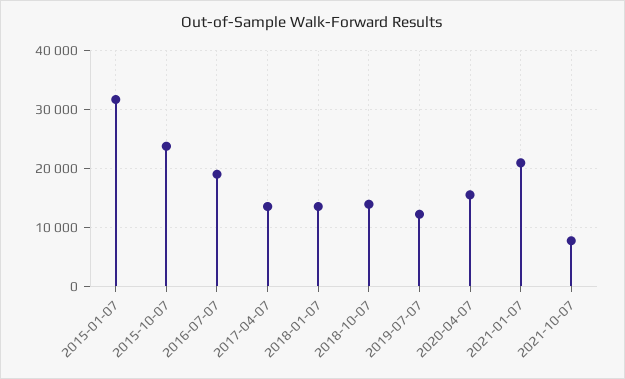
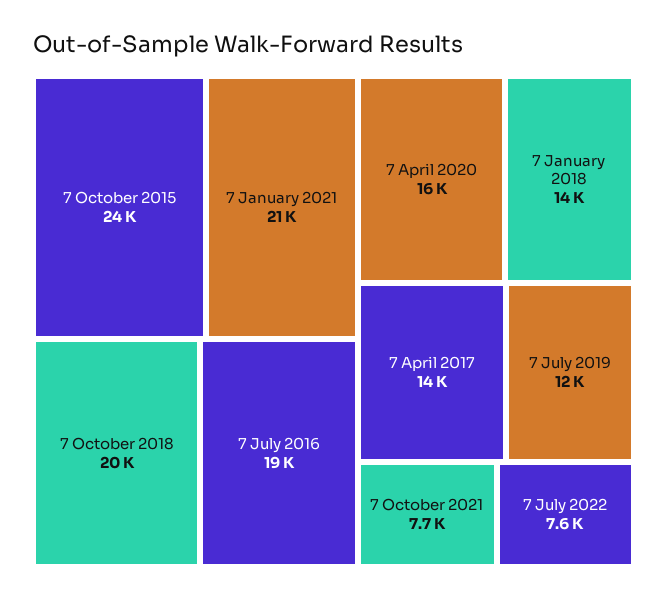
2015-01-07: 32000 -> none
2018-10-07: 14000 -> 20000
7 July 2022: none -> 7600

